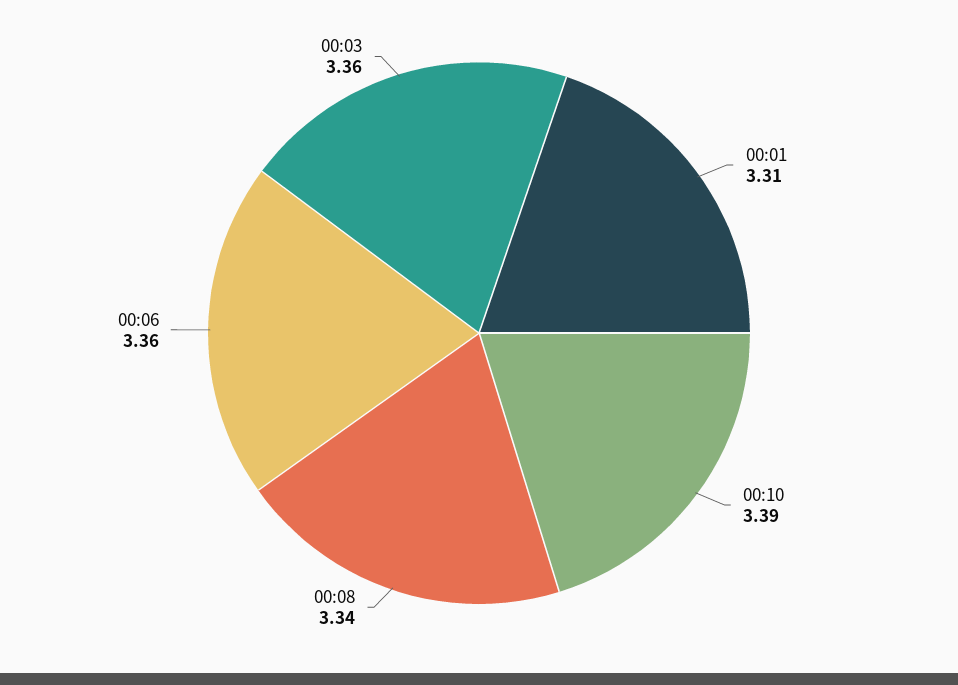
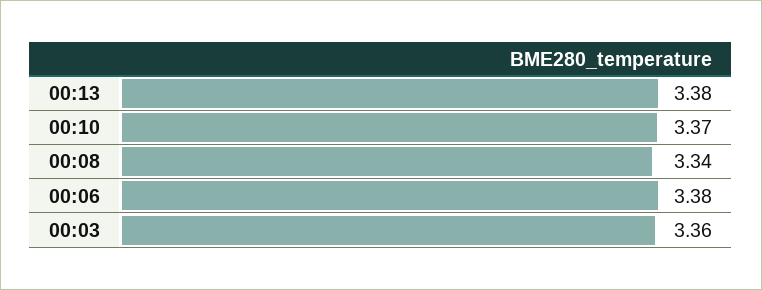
00:01: 3.31 -> none
00:10: 3.39 -> 3.37
00:06: 3.36 -> 3.38
00:13: none -> 3.38

